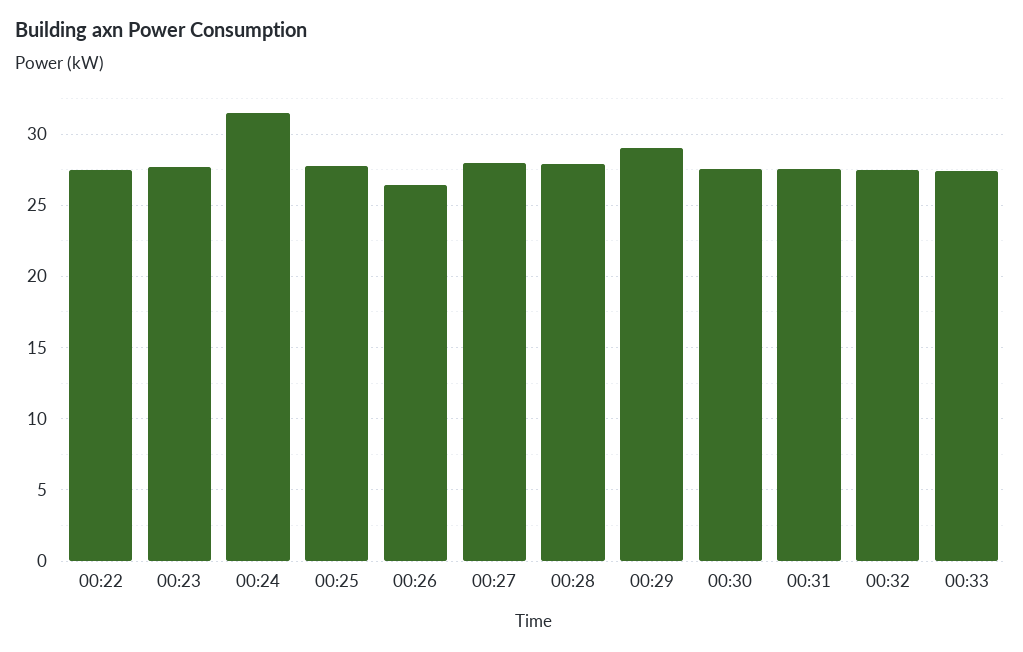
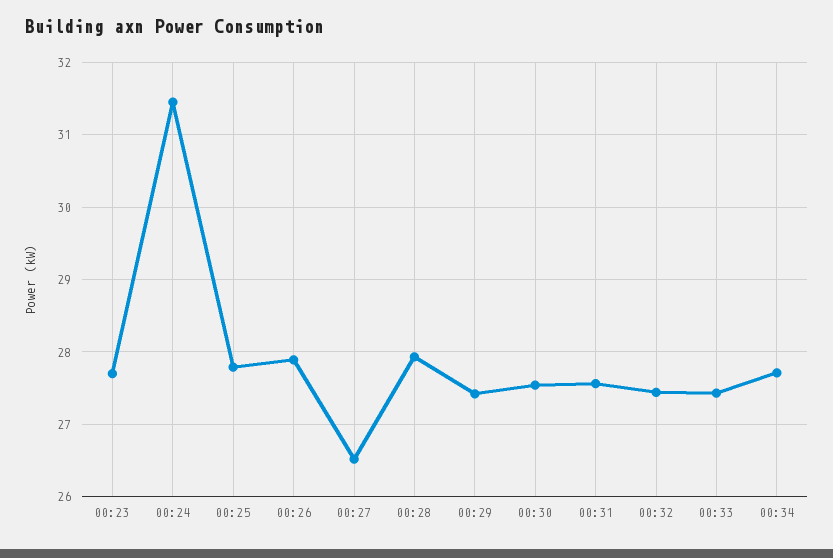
00:22: 27.5 -> none
00:26: 26.5 -> 27.9
00:27: 28 -> 26.5
00:29: 29 -> 27.4
00:34: none -> 27.7

